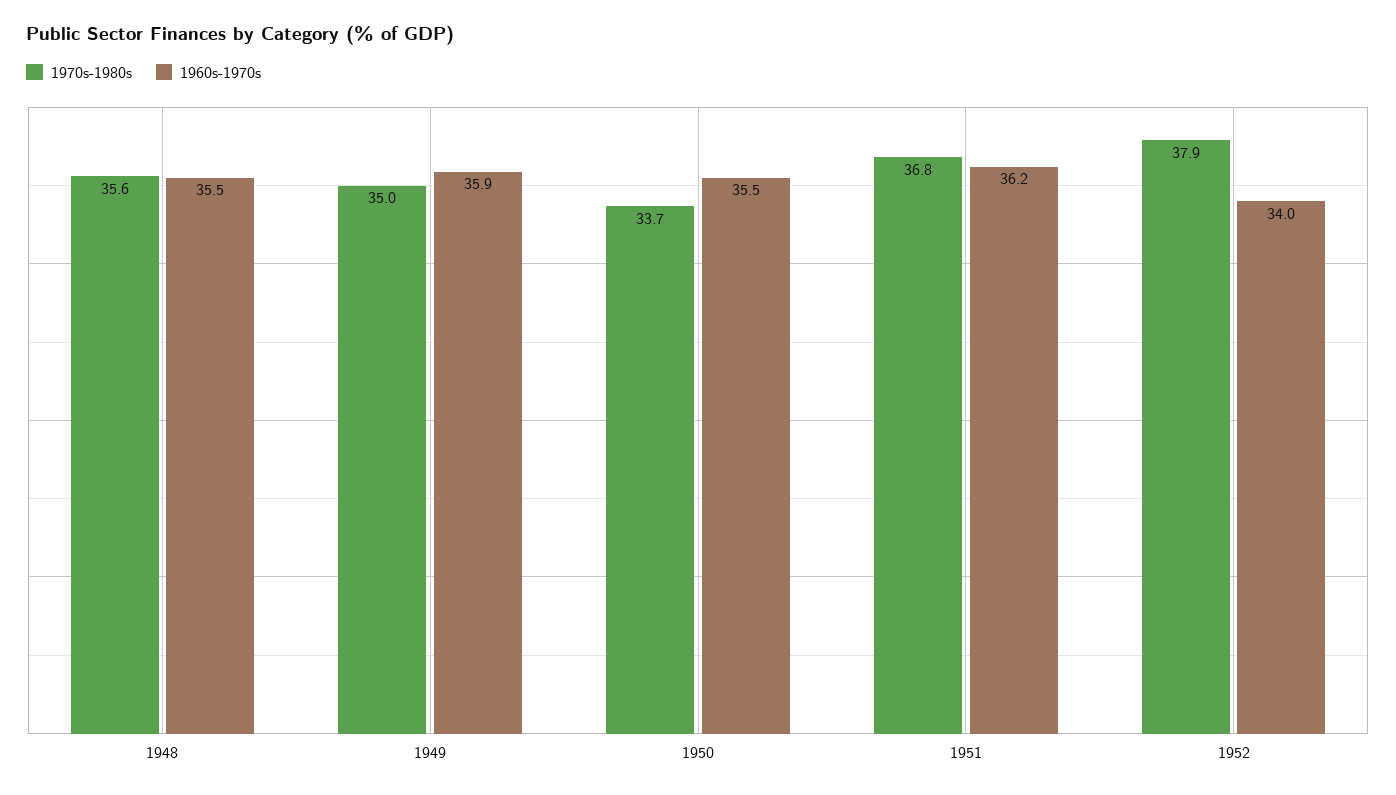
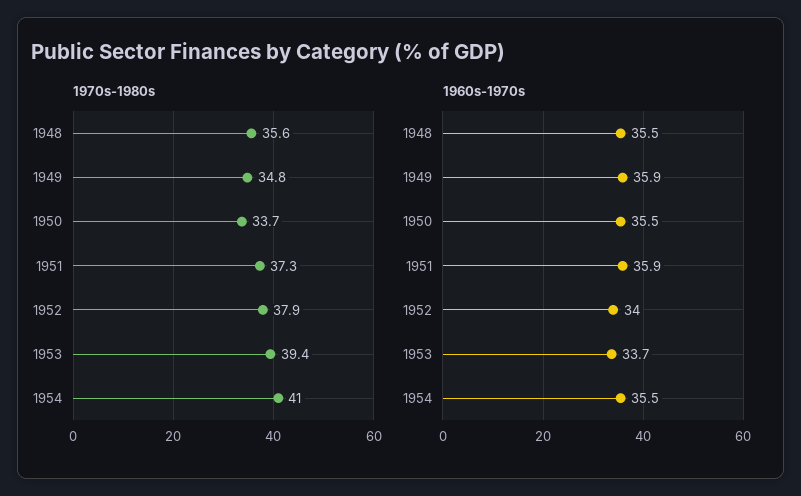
1970s-1980s, 1949: 35 -> 34.8
1970s-1980s, 1951: 36.8 -> 37.3
1960s-1970s, 1951: 36.2 -> 35.9
1970s-1980s, 1953: none -> 39.4
1970s-1980s, 1954: none -> 41
1960s-1970s, 1953: none -> 33.7
1960s-1970s, 1954: none -> 35.5

